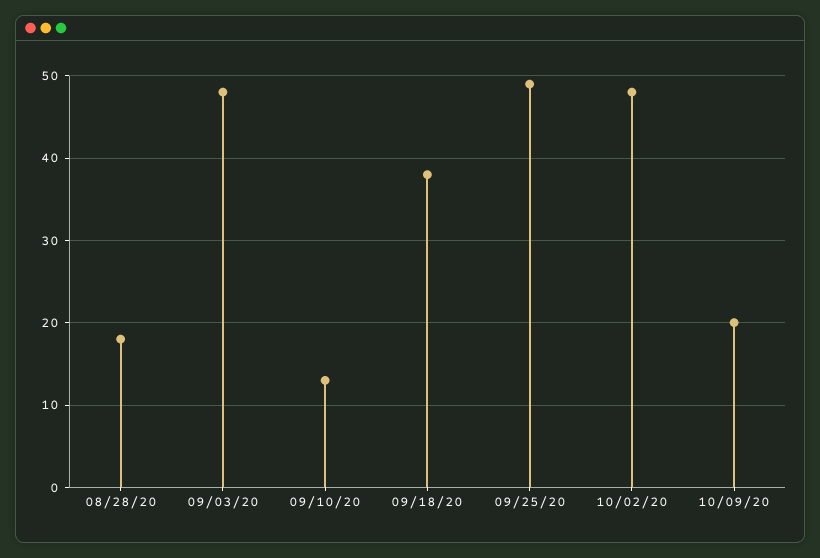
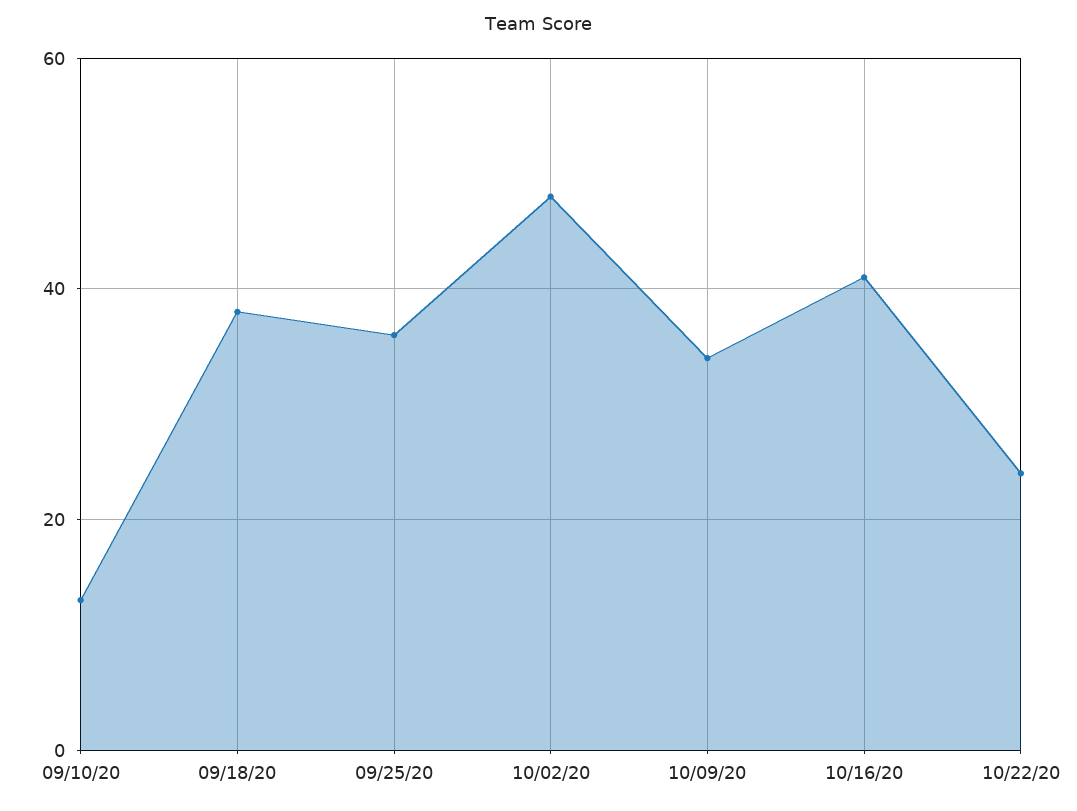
08/28/20: 18 -> none
09/03/20: 48 -> none
09/25/20: 49 -> 35
10/09/20: 20 -> 35
10/16/20: none -> 40
10/22/20: none -> 25

